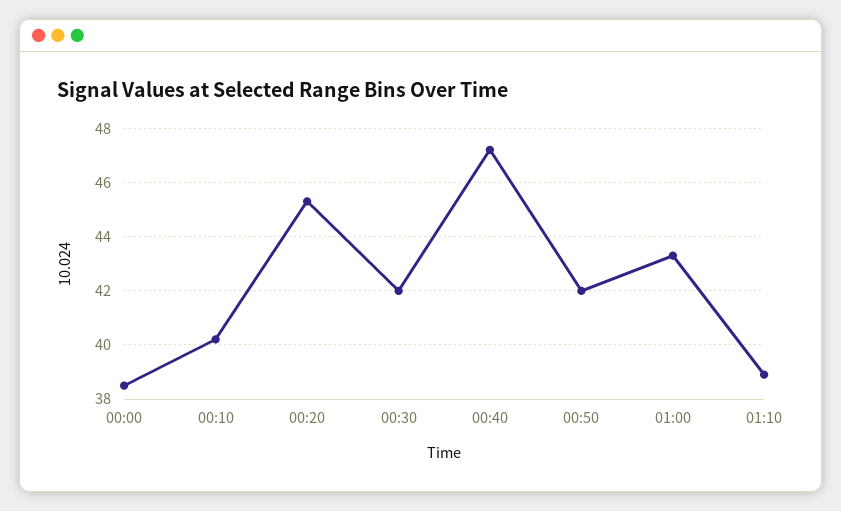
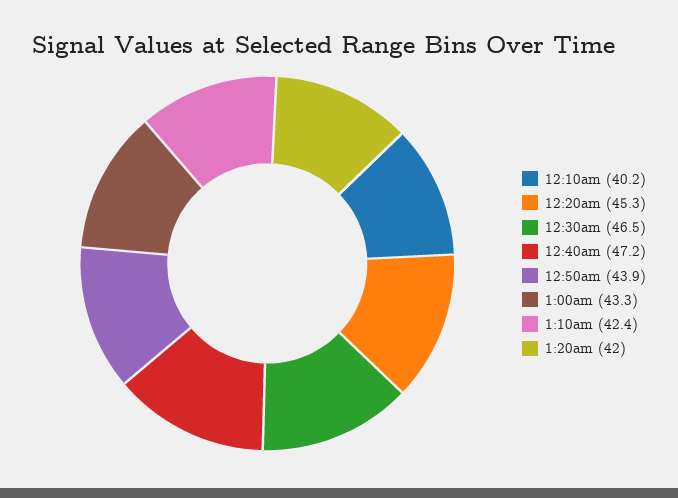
00:00: 38.5 -> none
00:30: 42 -> 46.5
00:50: 42 -> 43.9
01:10: 39 -> 42.4
1:20am: none -> 42

